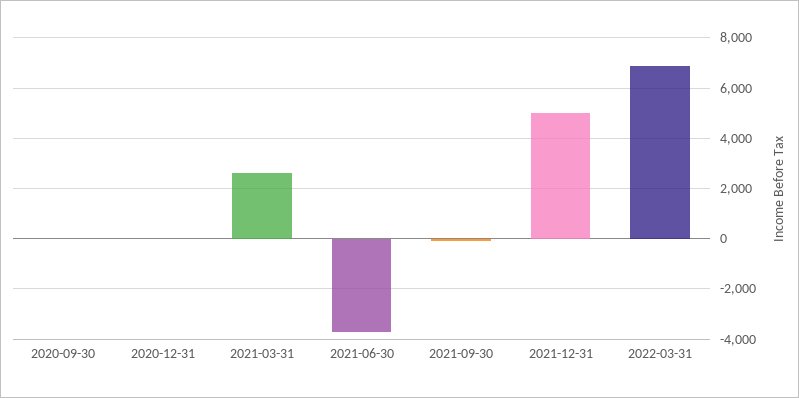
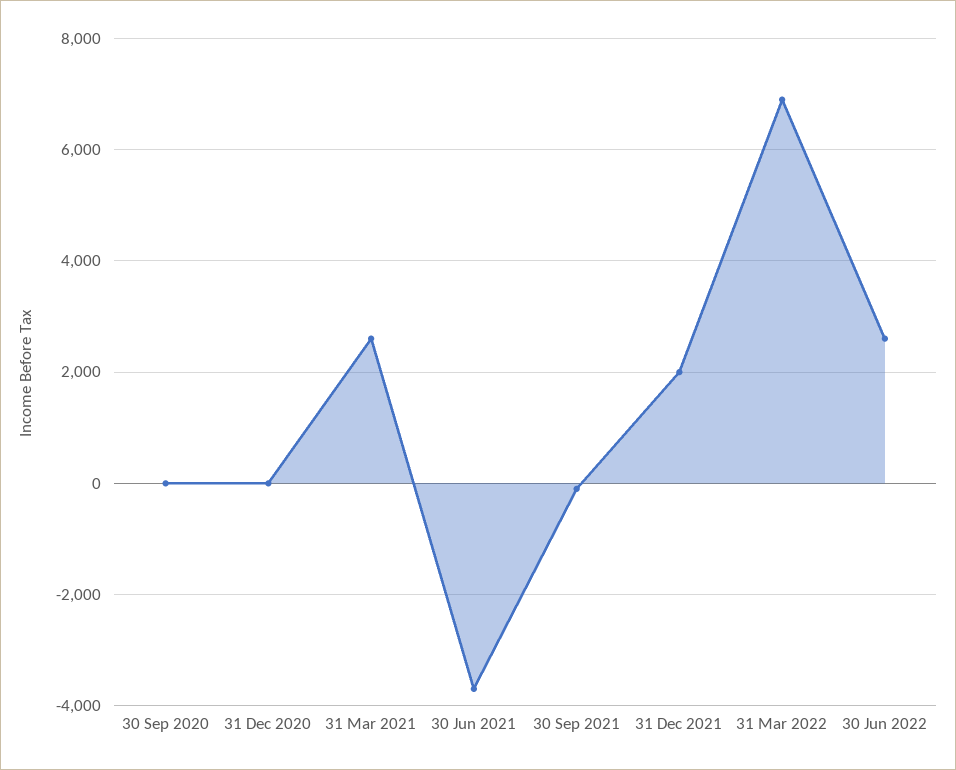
2021-12-31: 5000 -> 2000
30 Jun 2022: none -> 2600

